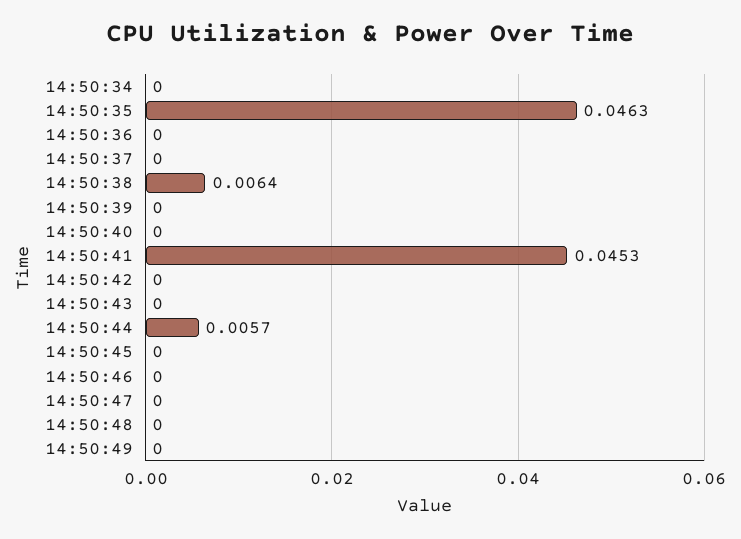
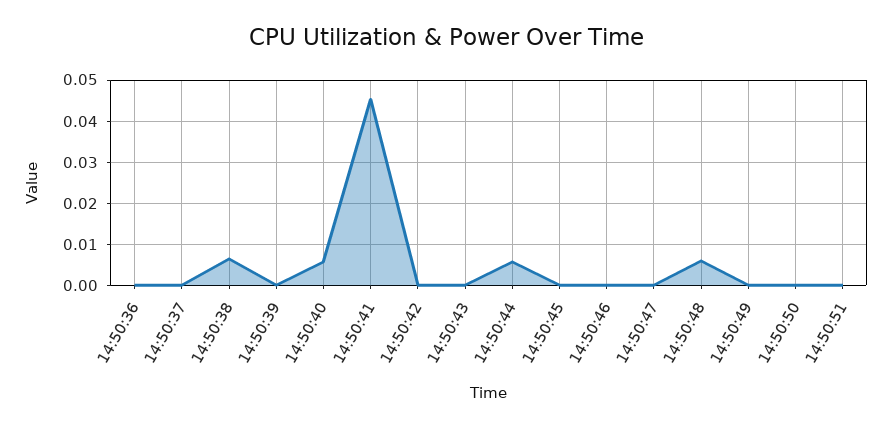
14:50:34: 0 -> none
14:50:35: 0.0463 -> none
14:50:40: 0 -> 0.006
14:50:48: 0 -> 0.006
14:50:50: none -> 0
14:50:51: none -> 0

